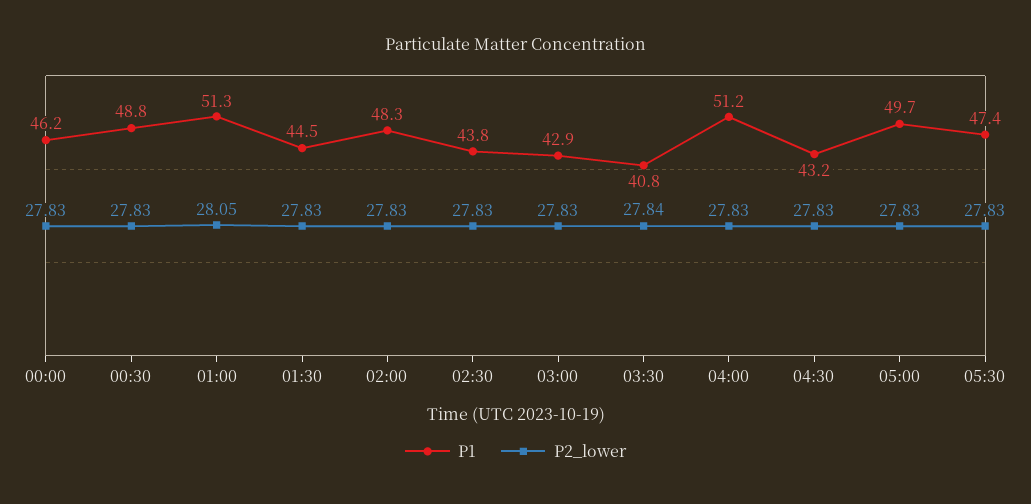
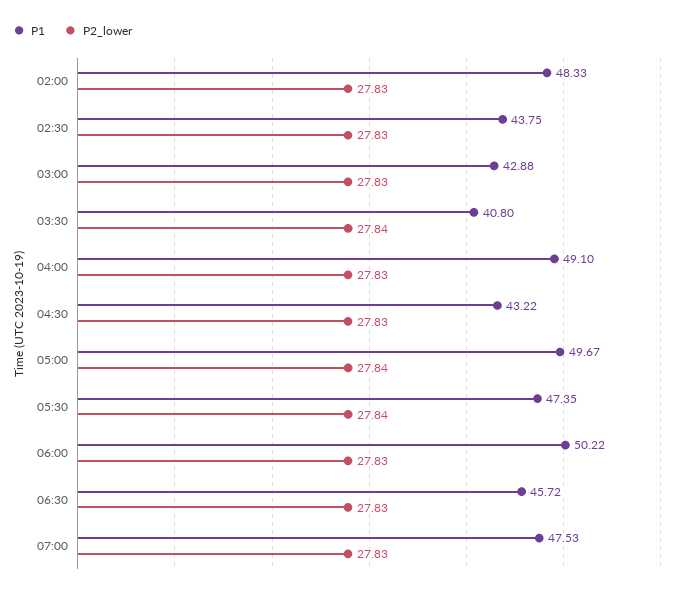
P1, 00:00: 46.2 -> none
P2_lower, 00:00: 27.83 -> none
P1, 00:30: 48.8 -> none
P2_lower, 00:30: 27.83 -> none
P1, 01:00: 51.3 -> none
P2_lower, 01:00: 28.05 -> none
P1, 01:30: 44.5 -> none
P2_lower, 01:30: 27.83 -> none
P1, 04:00: 51.2 -> 49.1
P2_lower, 05:00: 27.83 -> 27.84
P2_lower, 05:30: 27.83 -> 27.84
P1, 06:00: none -> 50.22
P2_lower, 06:00: none -> 27.83
P1, 06:30: none -> 45.72
P2_lower, 06:30: none -> 27.83
P1, 07:00: none -> 47.53
P2_lower, 07:00: none -> 27.83

